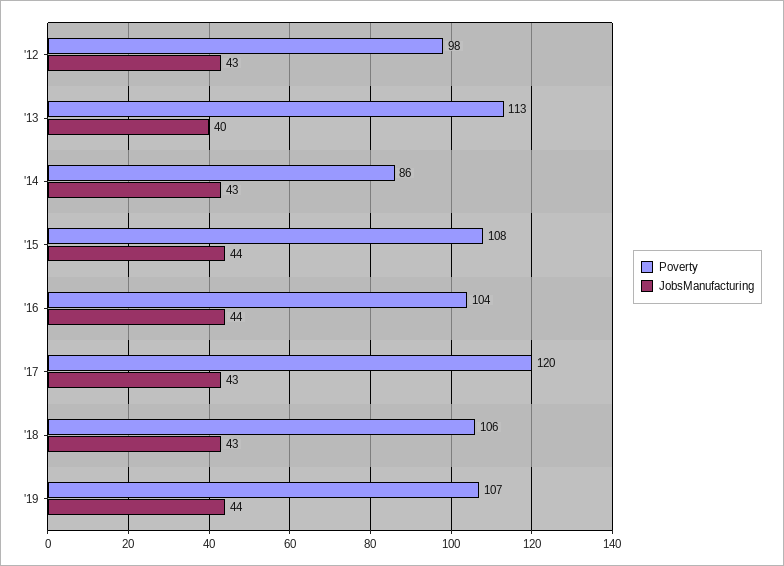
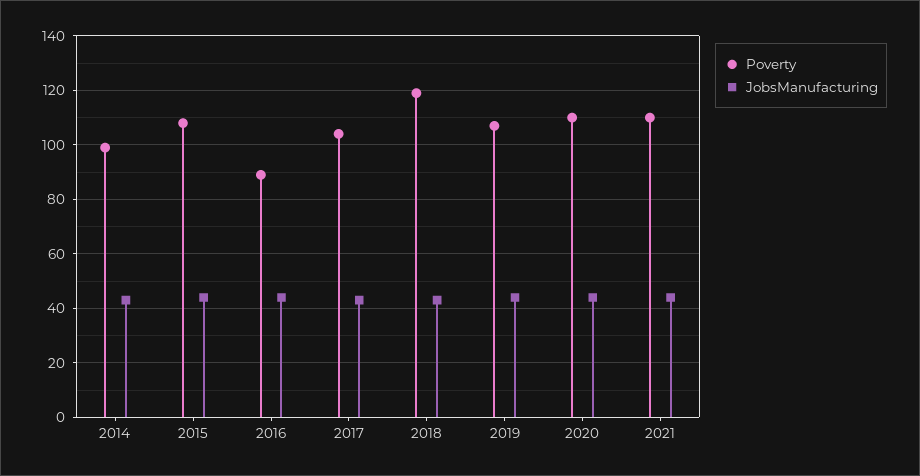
Poverty, '12: 98 -> none
JobsManufacturing, '12: 43 -> none
Poverty, '13: 113 -> none
JobsManufacturing, '13: 40 -> none
Poverty, '14: 86 -> 100
Poverty, '16: 104 -> 90
Poverty, '17: 120 -> 105
Poverty, '18: 106 -> 120
Poverty, 2020: none -> 110
JobsManufacturing, 2020: none -> 45
Poverty, 2021: none -> 110
JobsManufacturing, 2021: none -> 45

